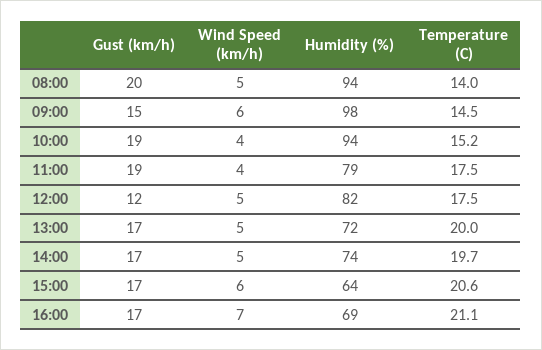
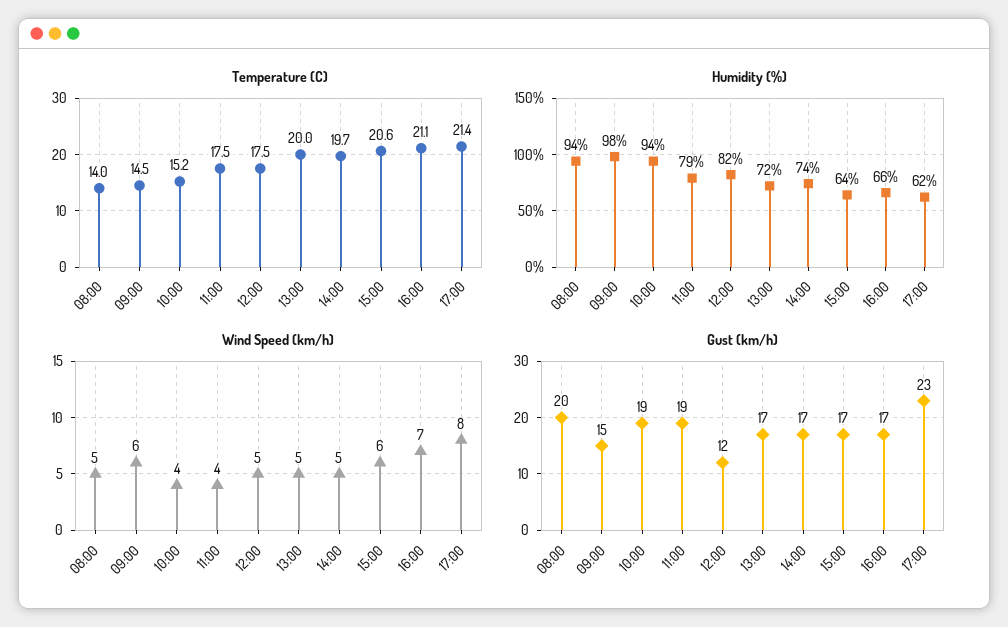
Humidity (%), 16:00: 69 -> 66
Temperature (C), 17:00: none -> 21.4
Humidity (%), 17:00: none -> 62
Wind Speed (km/h), 17:00: none -> 8
Gust (km/h), 17:00: none -> 23

